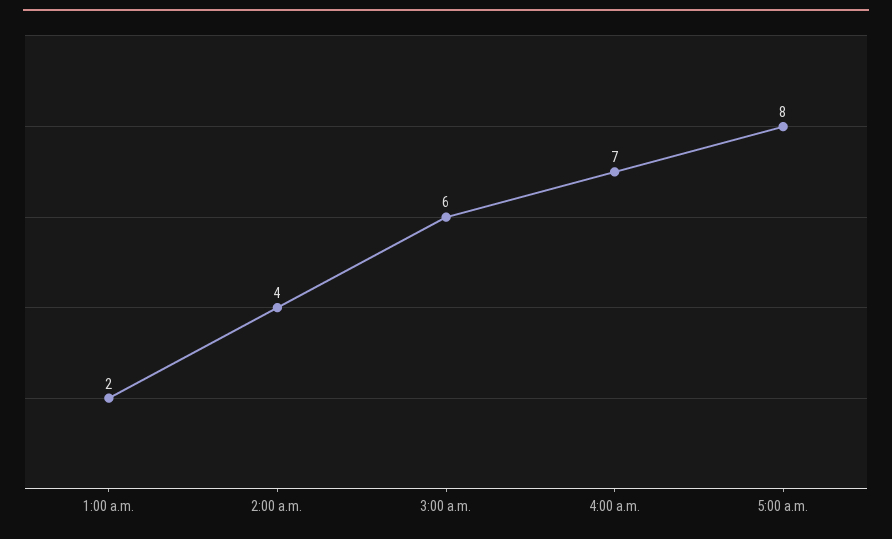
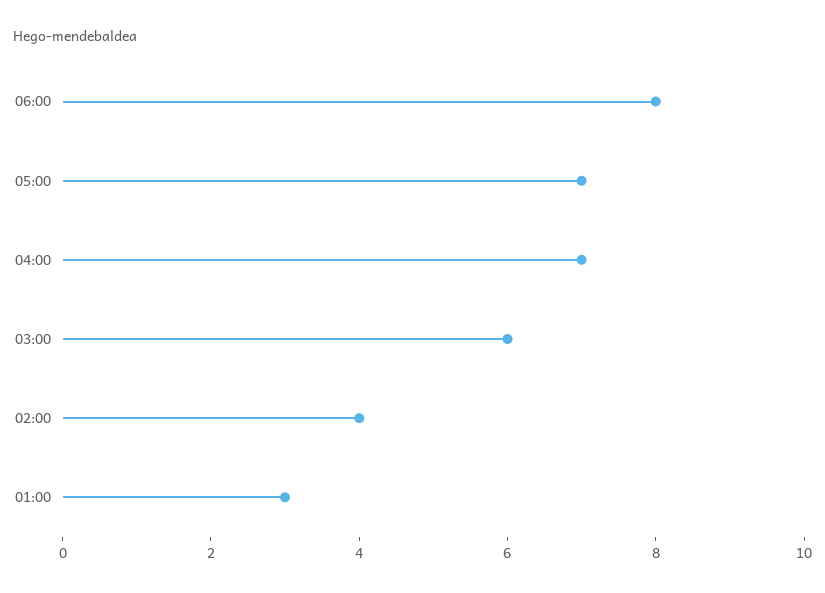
1:00 a.m.: 2 -> 3
5:00 a.m.: 8 -> 7
06:00: none -> 8

